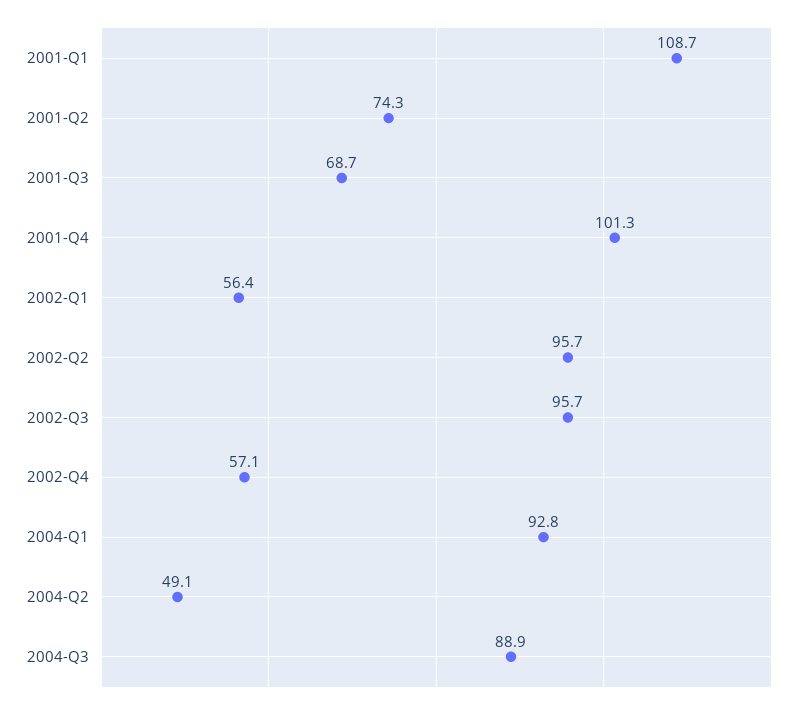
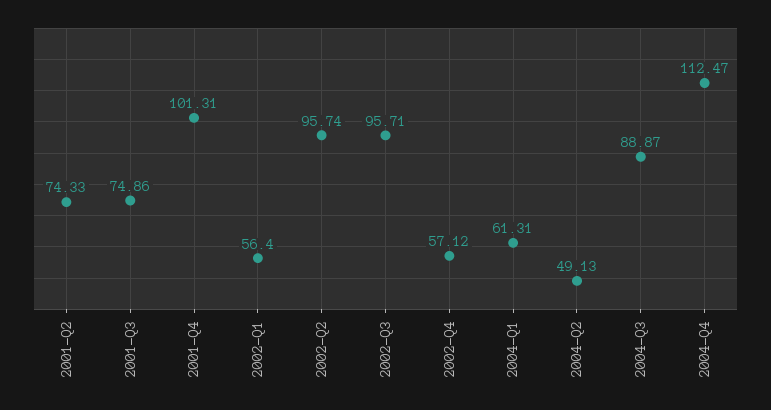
2001-Q1: 108.7 -> none
2001-Q3: 68.7 -> 74.86
2004-Q1: 92.8 -> 61.31
2004-Q4: none -> 112.47

